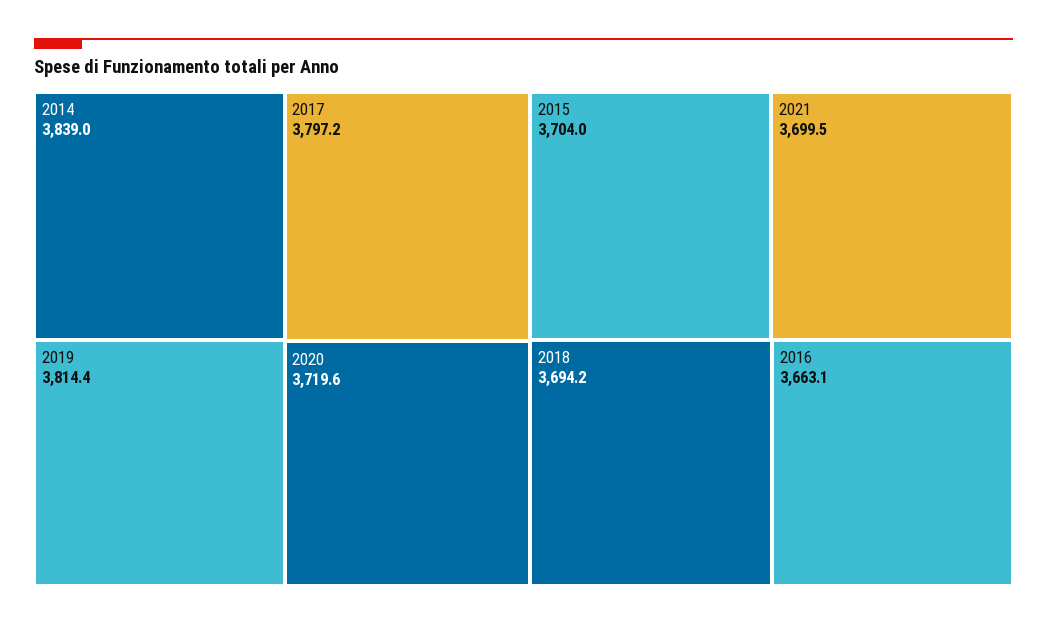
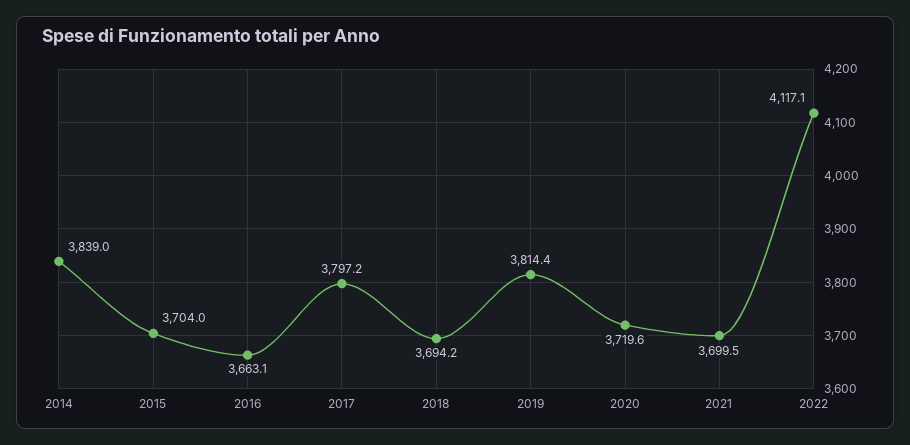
2022: none -> 4117.1

